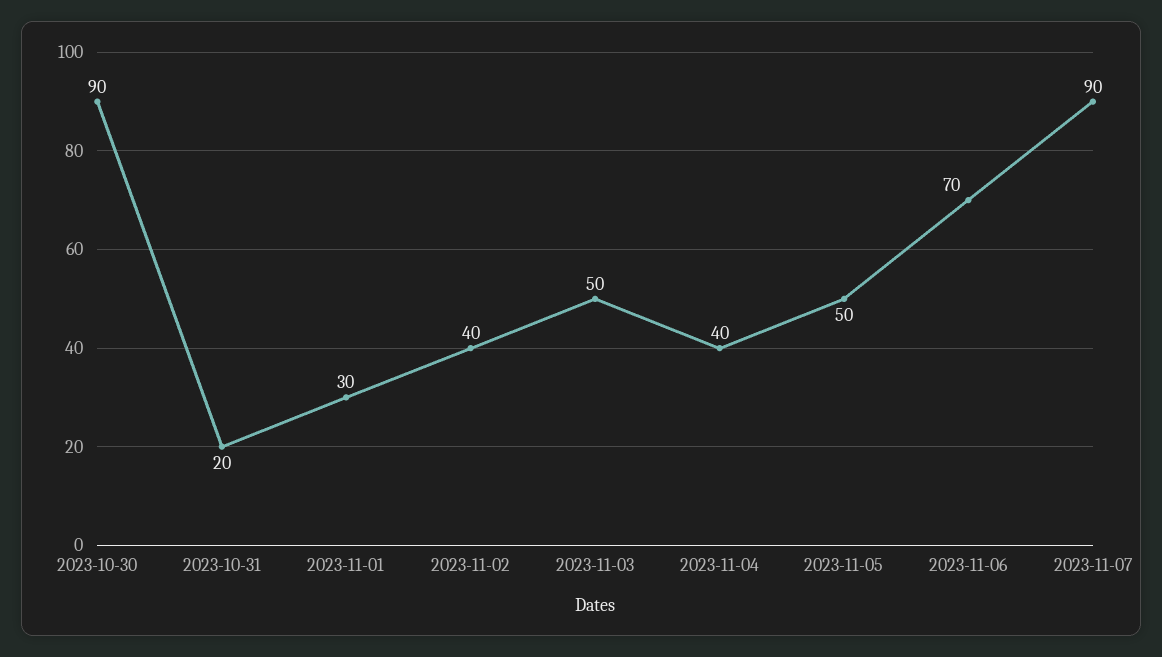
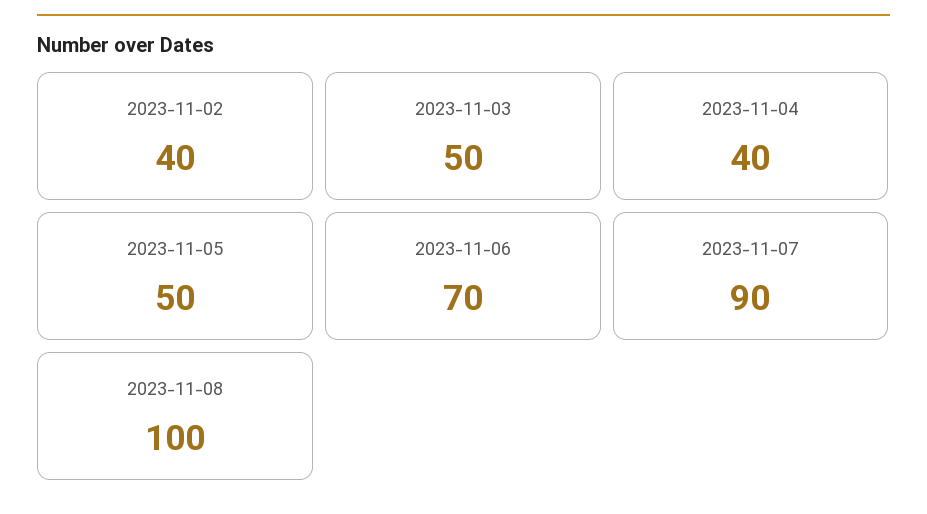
2023-10-30: 90 -> none
2023-10-31: 20 -> none
2023-11-01: 30 -> none
2023-11-08: none -> 100

